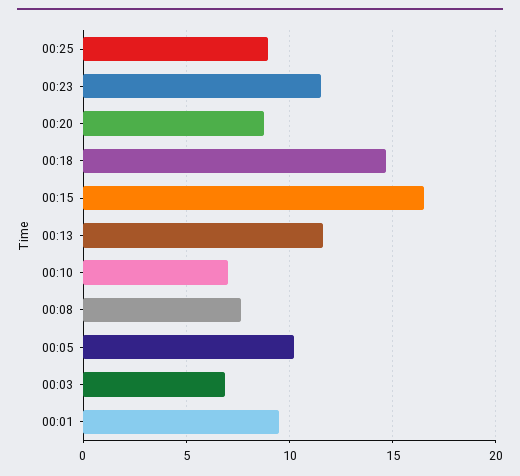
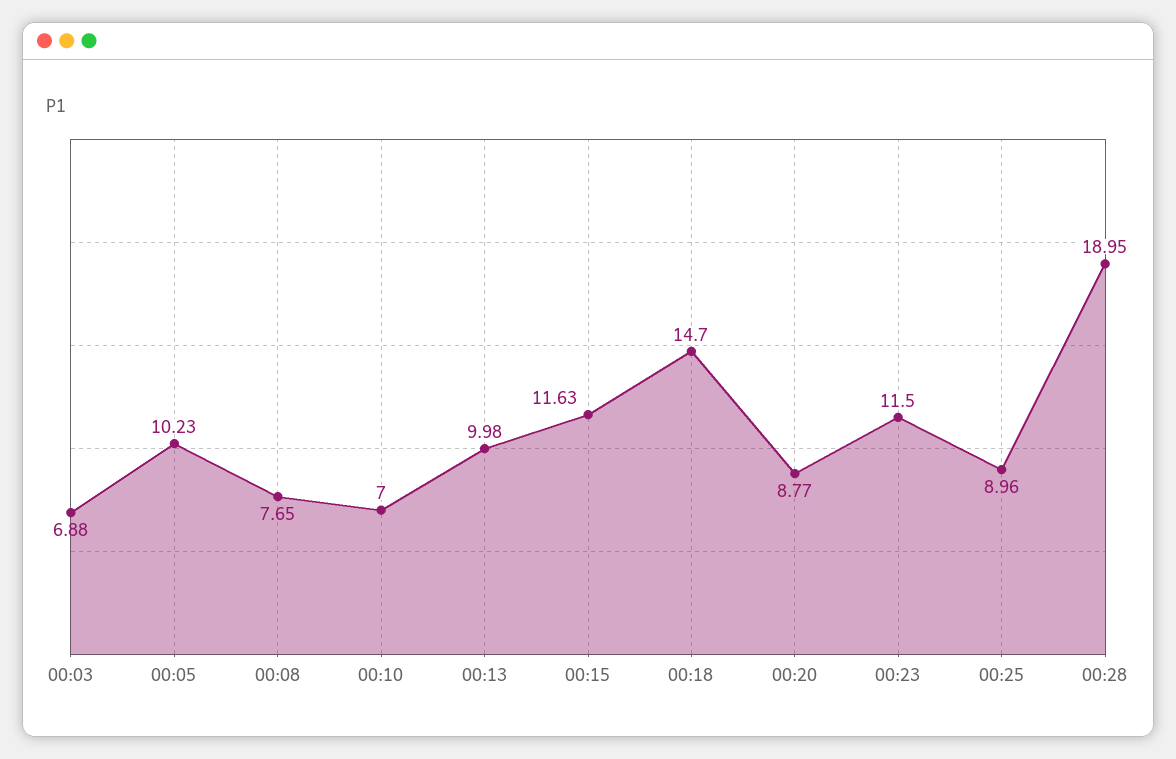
00:15: 16.5 -> 11.63
00:13: 11.5 -> 9.98
00:01: 9.5 -> none
00:28: none -> 18.95

